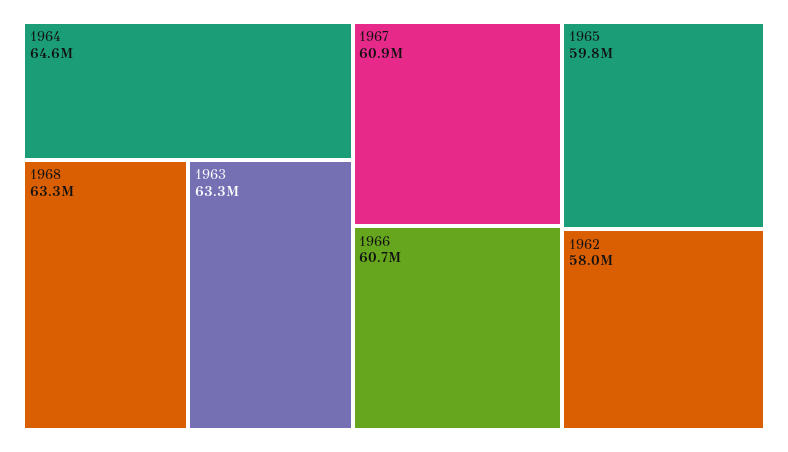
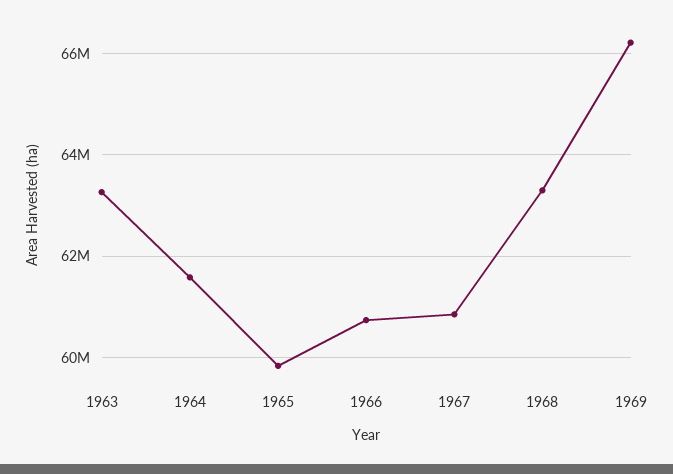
1964: 64600000 -> 61600000
1962: 58000000 -> none
1969: none -> 66200000

